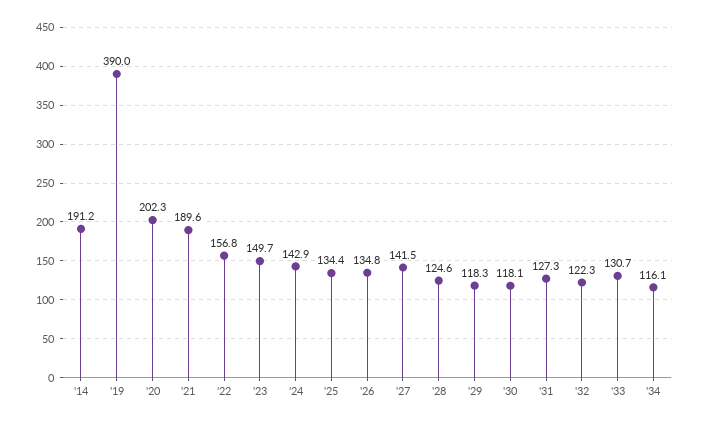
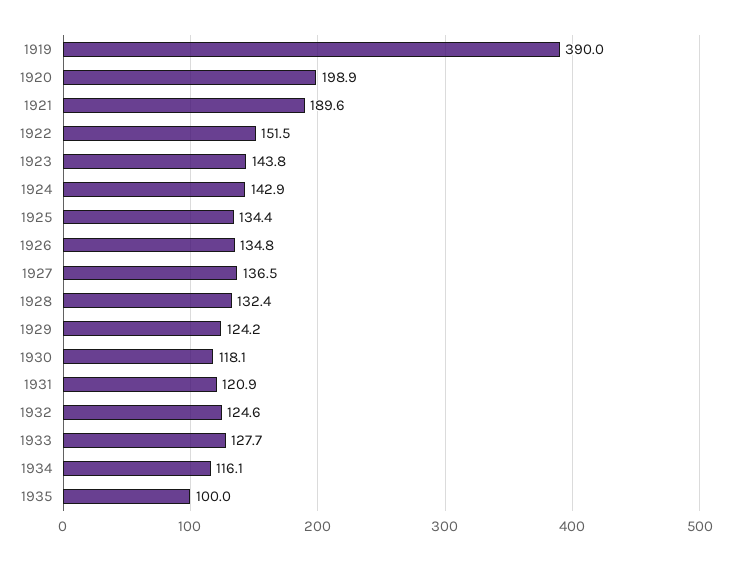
'14: 191.2 -> none
'20: 202.3 -> 198.9
'22: 156.8 -> 151.5
'23: 149.7 -> 143.8
'27: 141.5 -> 136.5
'28: 124.6 -> 132.4
'29: 118.3 -> 124.2
'31: 127.3 -> 120.9
'32: 122.3 -> 124.6
'33: 130.7 -> 127.7
1935: none -> 100

